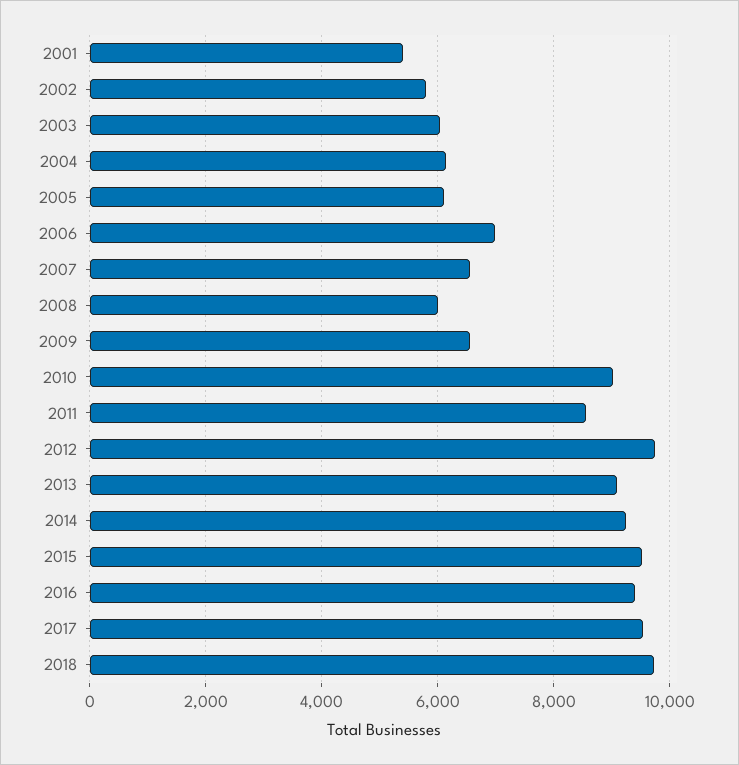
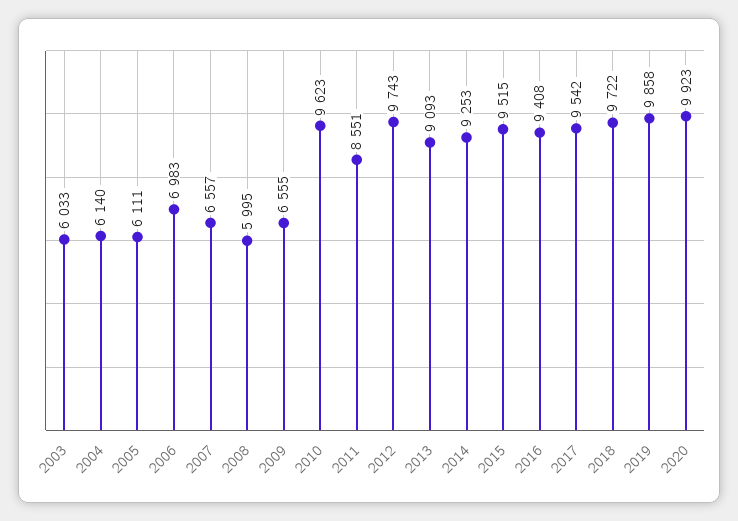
2001: 5400 -> none
2002: 5800 -> none
2010: 9000 -> 9623
2019: none -> 9858
2020: none -> 9923

